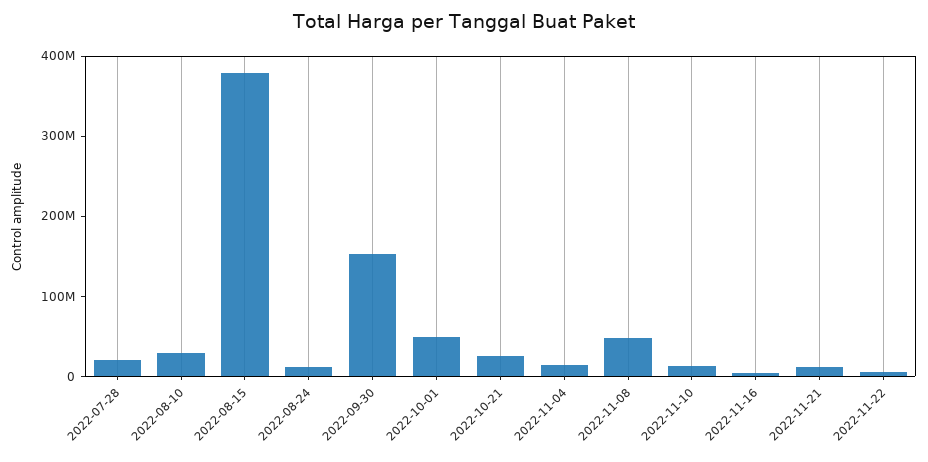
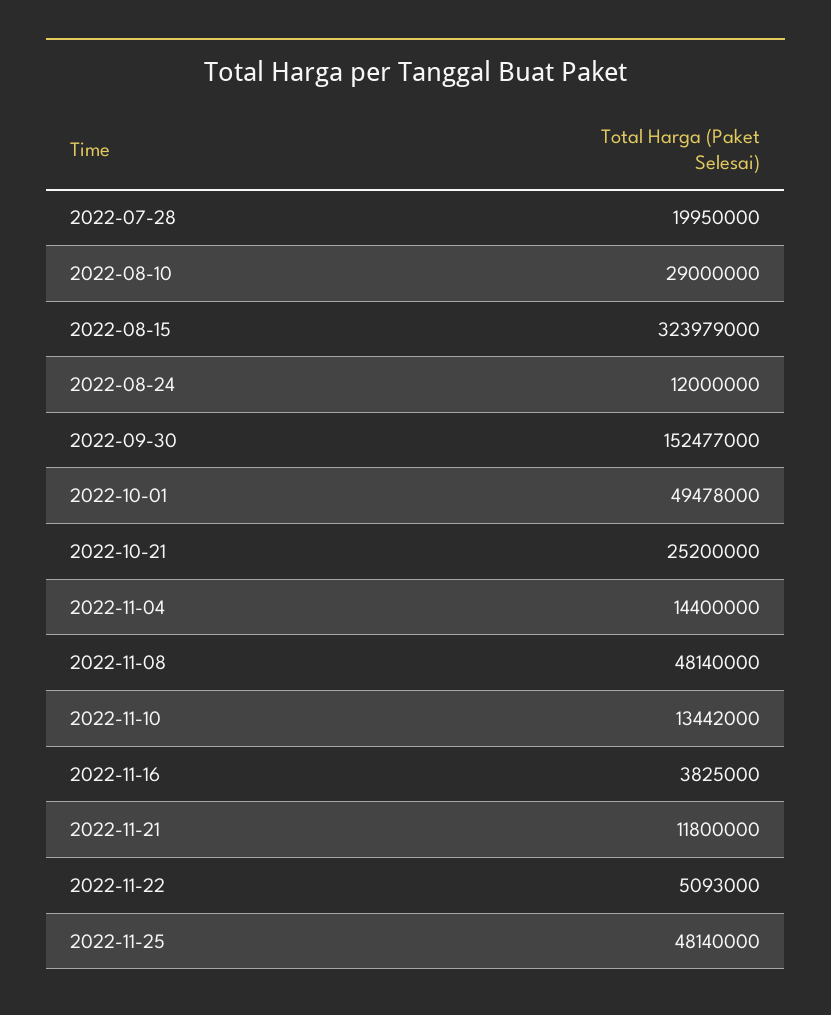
2022-08-15: 380000000 -> 323979000
2022-11-25: none -> 48140000

